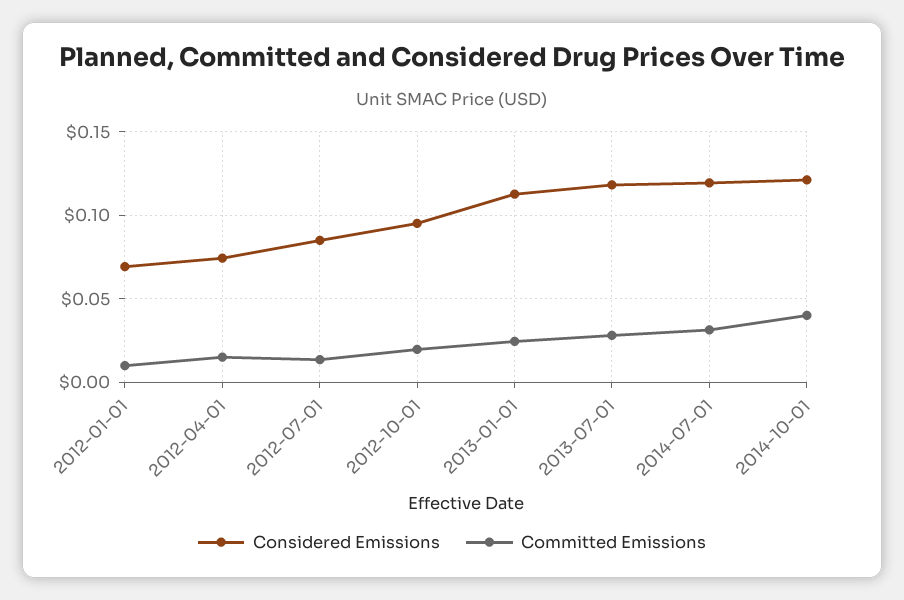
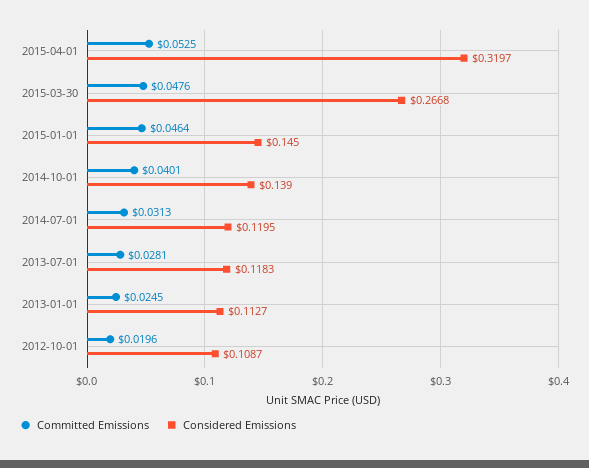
Considered Emissions, 2012-01-01: 0.07 -> none
Committed Emissions, 2012-01-01: 0.01 -> none
Considered Emissions, 2012-04-01: 0.075 -> none
Committed Emissions, 2012-04-01: 0.015 -> none
Considered Emissions, 2012-07-01: 0.085 -> none
Committed Emissions, 2012-07-01: 0.015 -> none
Considered Emissions, 2012-10-01: 0.095 -> 0.1087
Considered Emissions, 2014-10-01: 0.12 -> 0.139
Committed Emissions, 2015-04-01: none -> 0.0525
Considered Emissions, 2015-04-01: none -> 0.3197
Committed Emissions, 2015-03-30: none -> 0.0476
Considered Emissions, 2015-03-30: none -> 0.2668
Committed Emissions, 2015-01-01: none -> 0.0464
Considered Emissions, 2015-01-01: none -> 0.145

